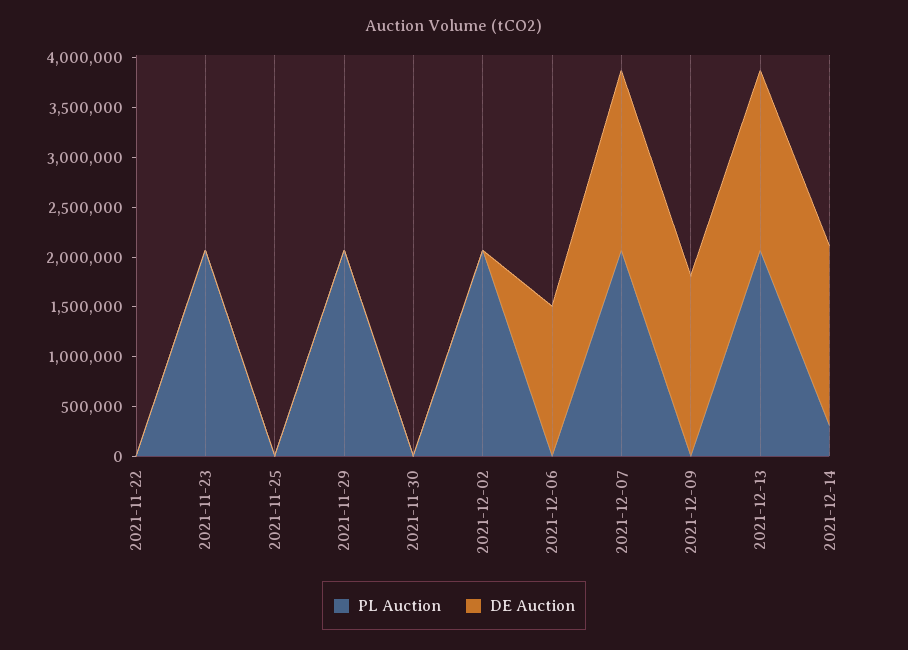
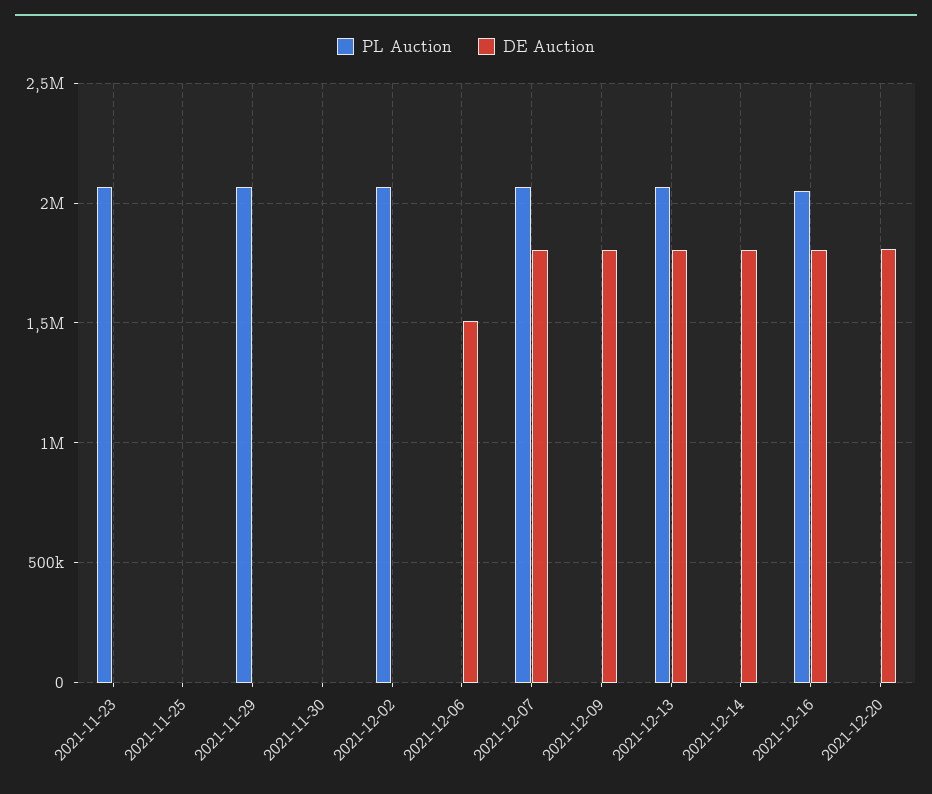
PL Auction, 2021-11-22: 0 -> none
DE Auction, 2021-11-22: 0 -> none
PL Auction, 2021-12-14: 300000 -> 0
PL Auction, 2021-12-16: none -> 2050000
DE Auction, 2021-12-16: none -> 1800000
PL Auction, 2021-12-20: none -> 0
DE Auction, 2021-12-20: none -> 1800000

